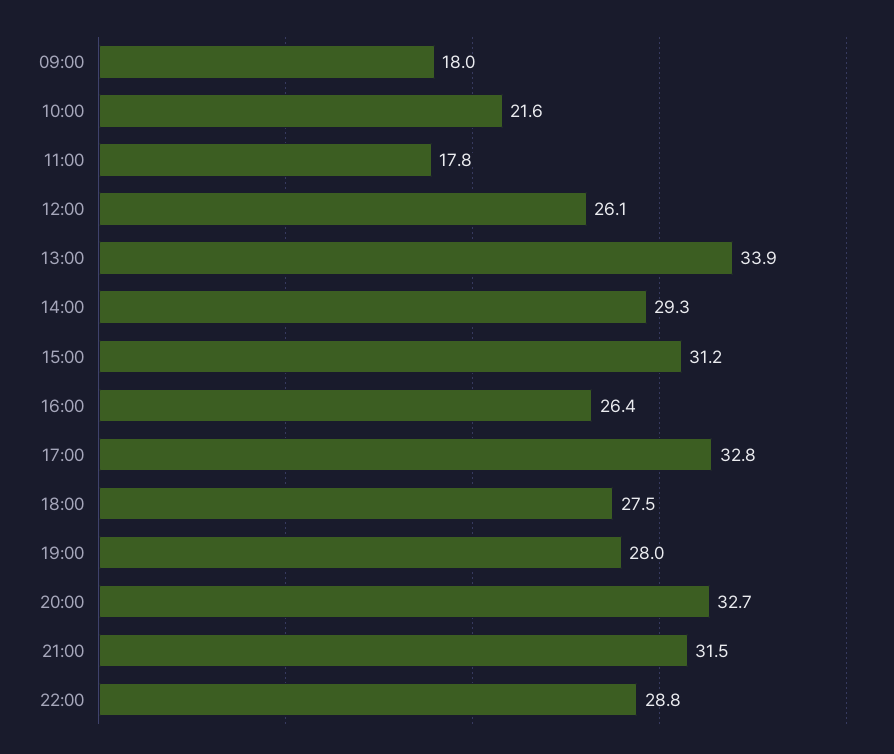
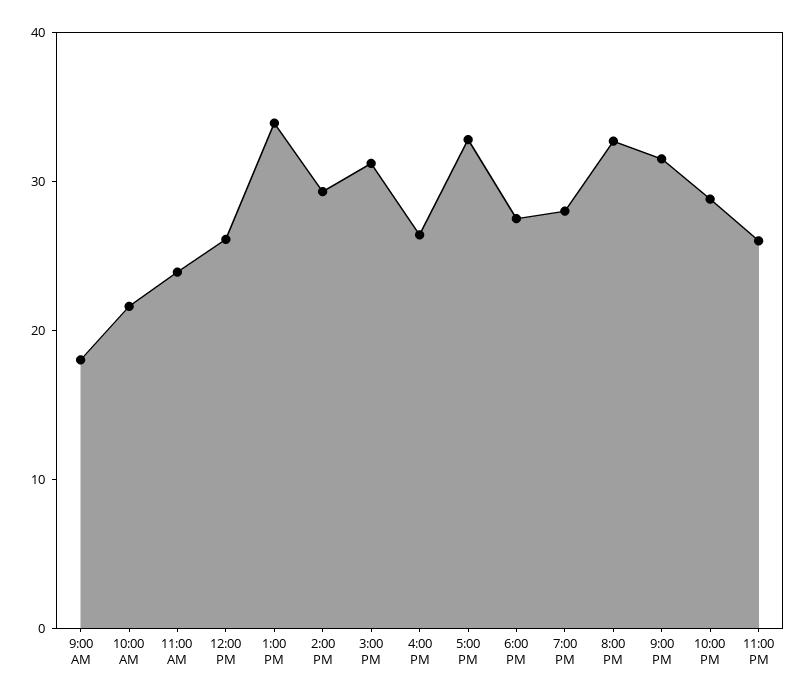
11:00: 17.8 -> 24
11:00 PM: none -> 26

